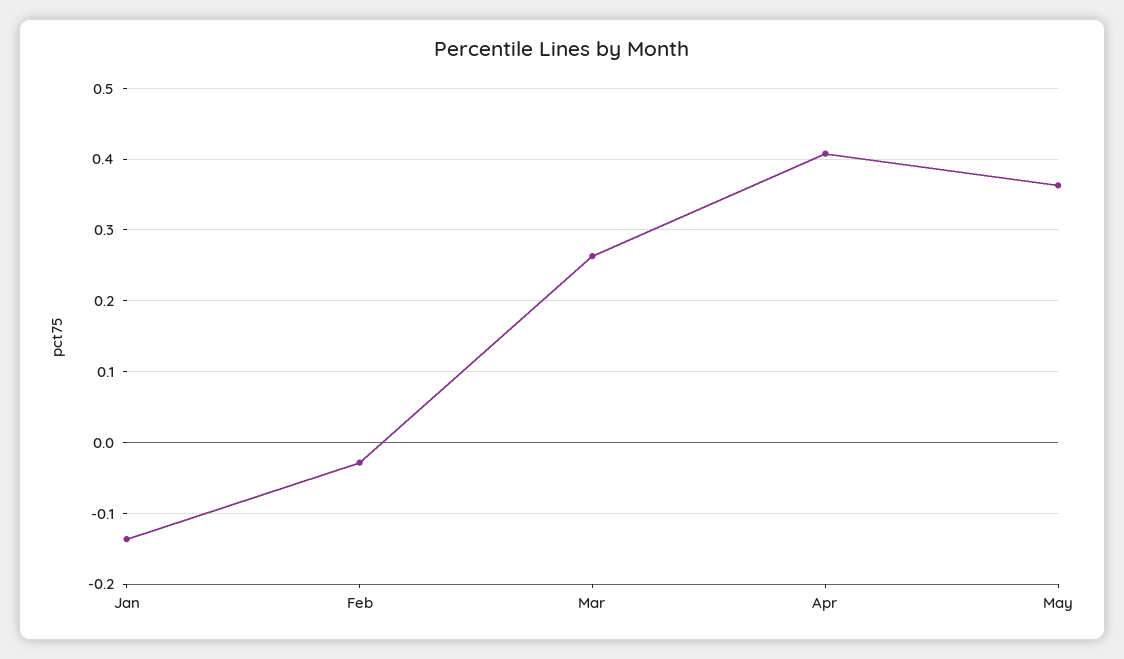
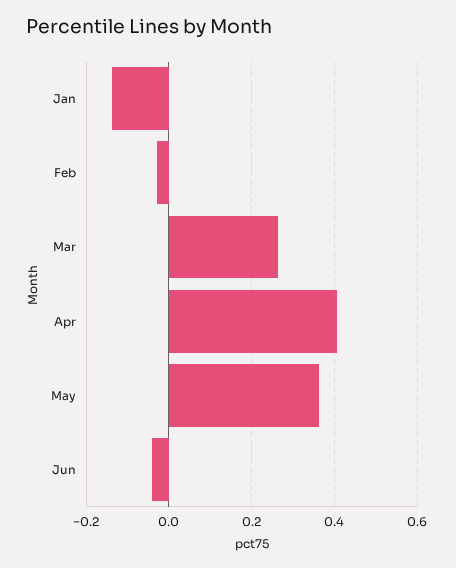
Jun: none -> -0.04

